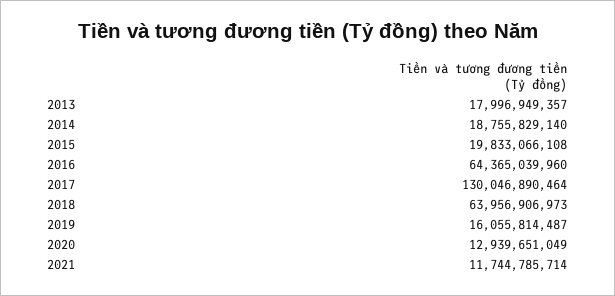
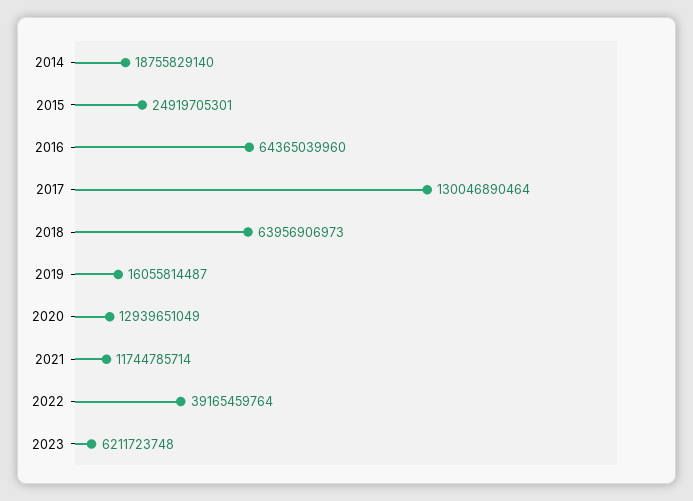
2013: 17996949357 -> none
2015: 19833066108 -> 24919705301
2022: none -> 39165459764
2023: none -> 6211723748

